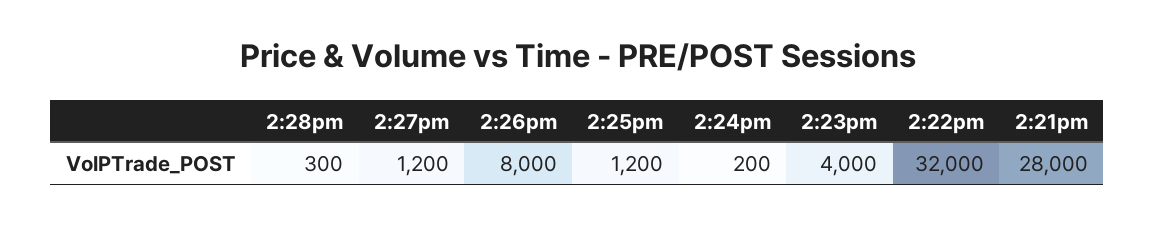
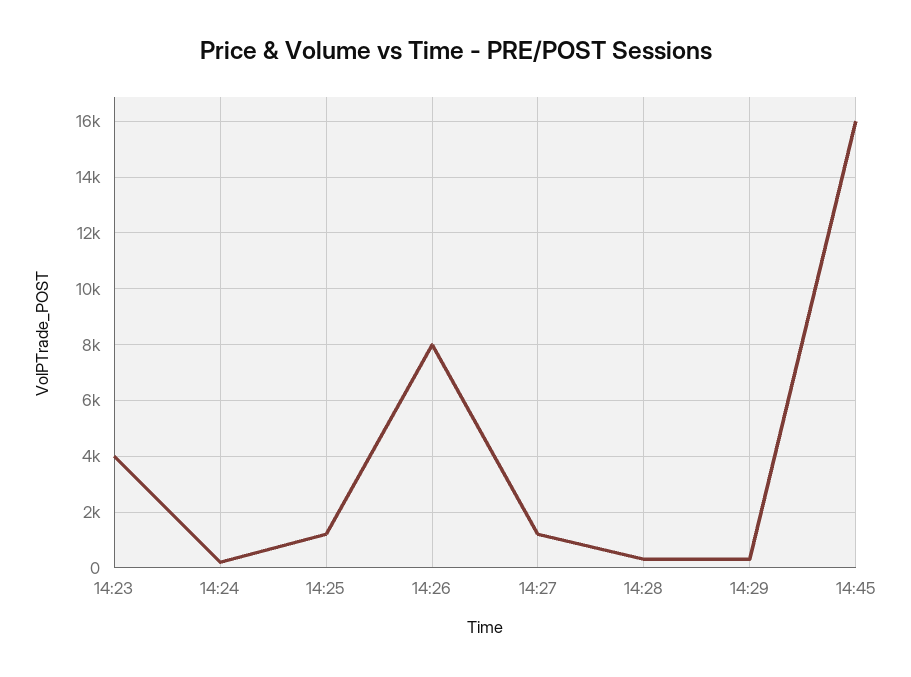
2:22pm: 32000 -> none
2:21pm: 28000 -> none
14:29: none -> 250
14:45: none -> 16000

